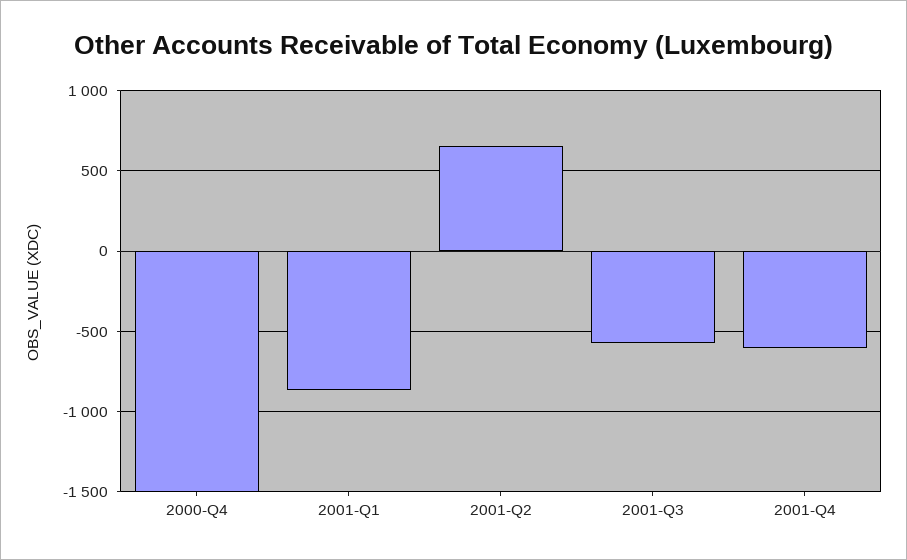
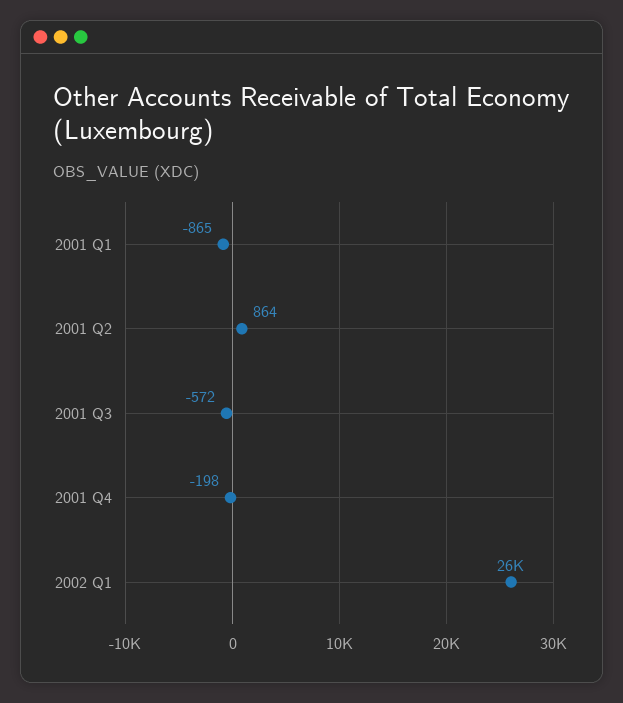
2000-Q4: -1500 -> none
2001-Q2: 650 -> 864
2001-Q4: -600 -> -198
2002 Q1: none -> 26000

